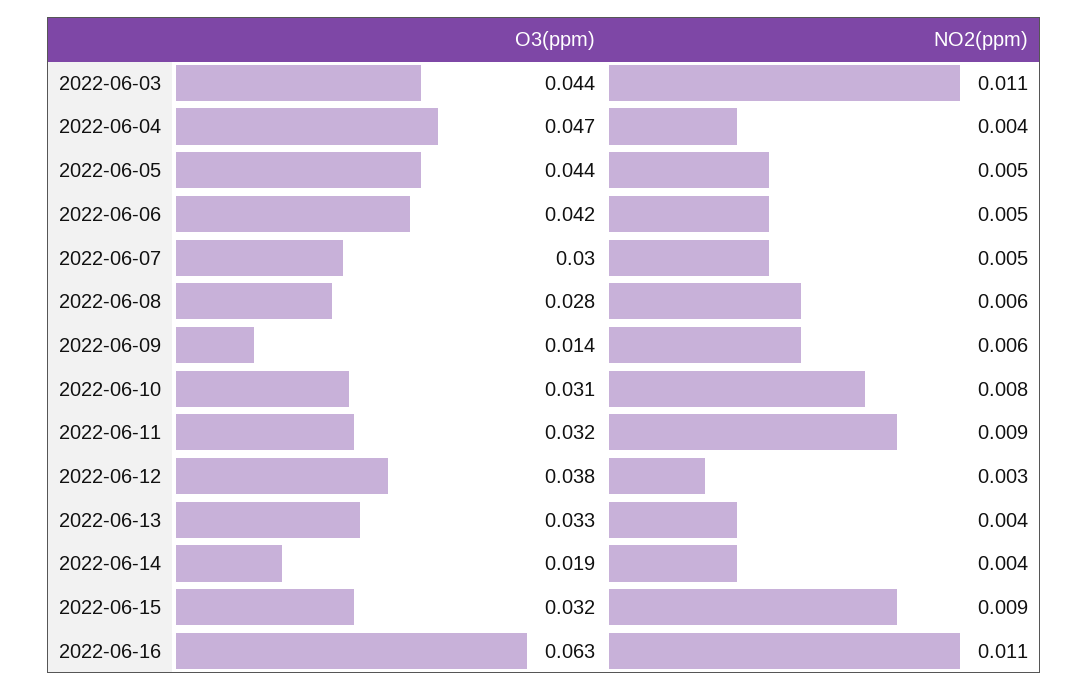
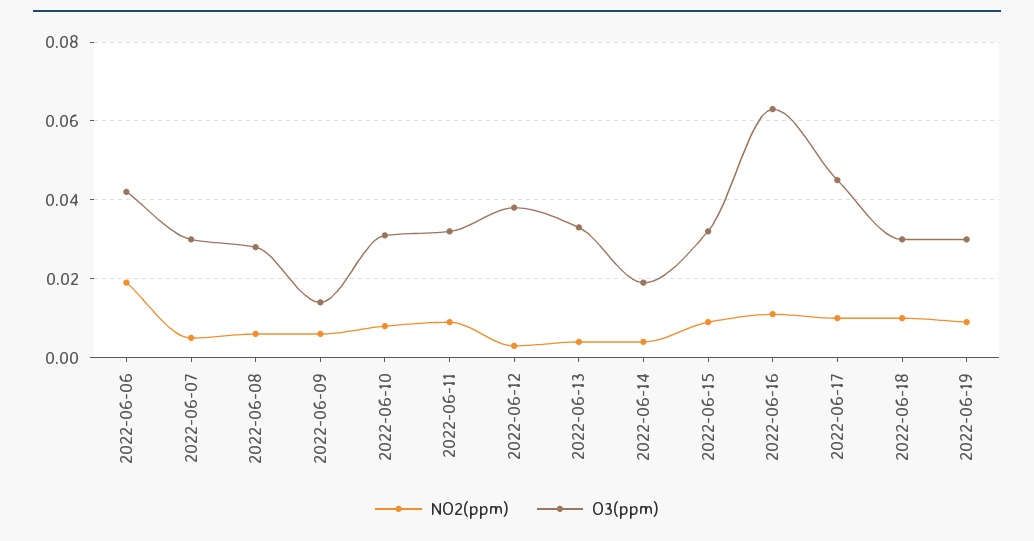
O3(ppm), 2022-06-03: 0.044 -> none
NO2(ppm), 2022-06-03: 0.011 -> none
O3(ppm), 2022-06-04: 0.047 -> none
NO2(ppm), 2022-06-04: 0.004 -> none
O3(ppm), 2022-06-05: 0.044 -> none
NO2(ppm), 2022-06-05: 0.005 -> none
NO2(ppm), 2022-06-06: 0.005 -> 0.02
NO2(ppm), 2022-06-17: none -> 0.01
O3(ppm), 2022-06-17: none -> 0.045
NO2(ppm), 2022-06-18: none -> 0.01
O3(ppm), 2022-06-18: none -> 0.03
NO2(ppm), 2022-06-19: none -> 0.01
O3(ppm), 2022-06-19: none -> 0.03

